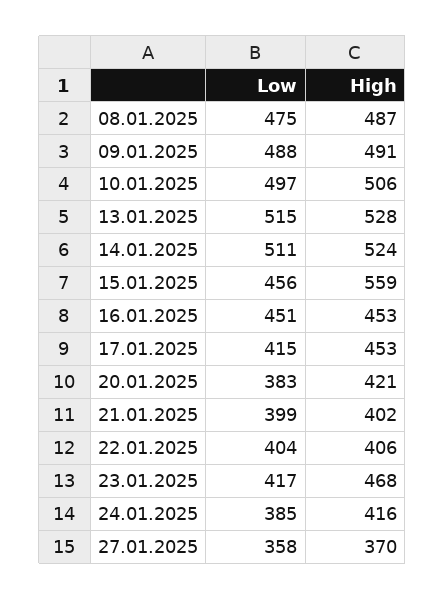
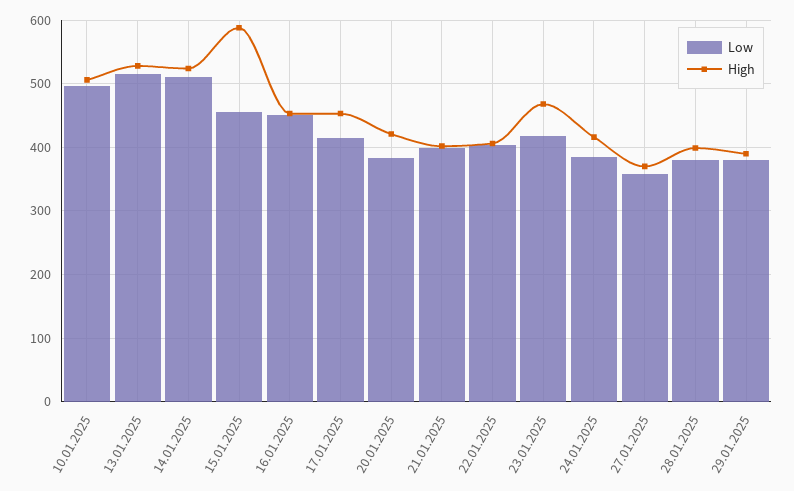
Low, 08.01.2025: 475 -> none
High, 08.01.2025: 487 -> none
Low, 09.01.2025: 488 -> none
High, 09.01.2025: 491 -> none
High, 15.01.2025: 559 -> 590
Low, 28.01.2025: none -> 380
High, 28.01.2025: none -> 400
Low, 29.01.2025: none -> 380
High, 29.01.2025: none -> 390

